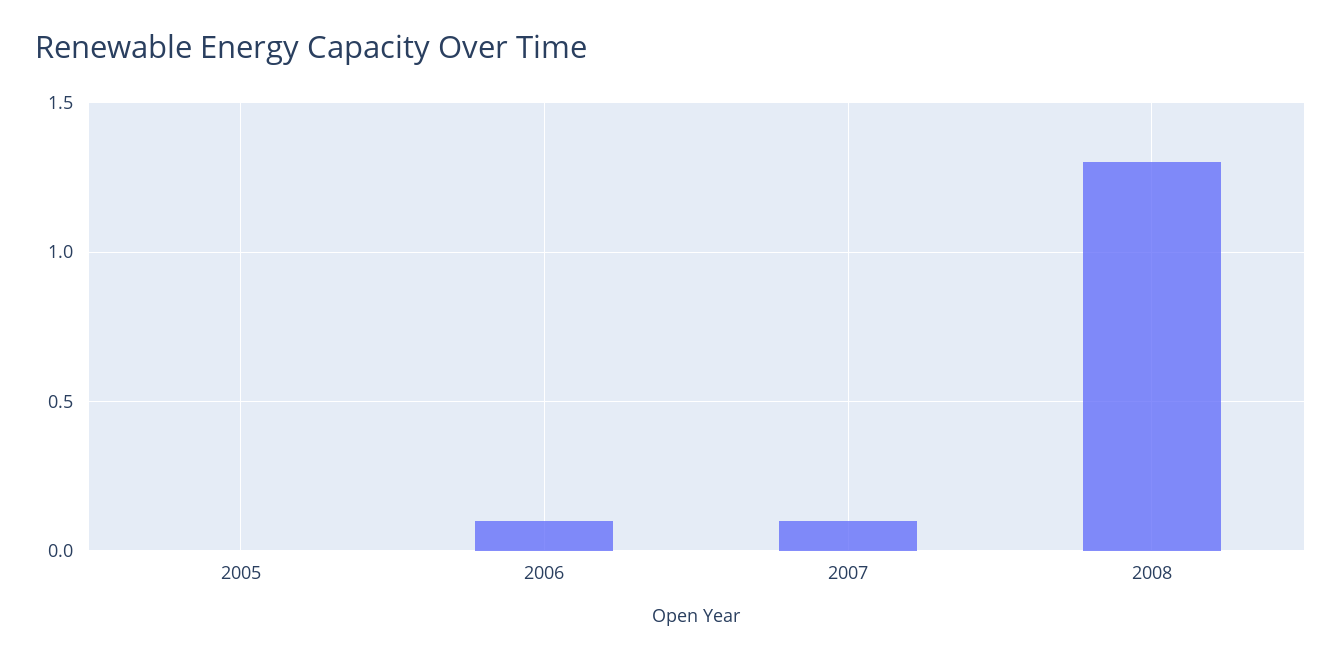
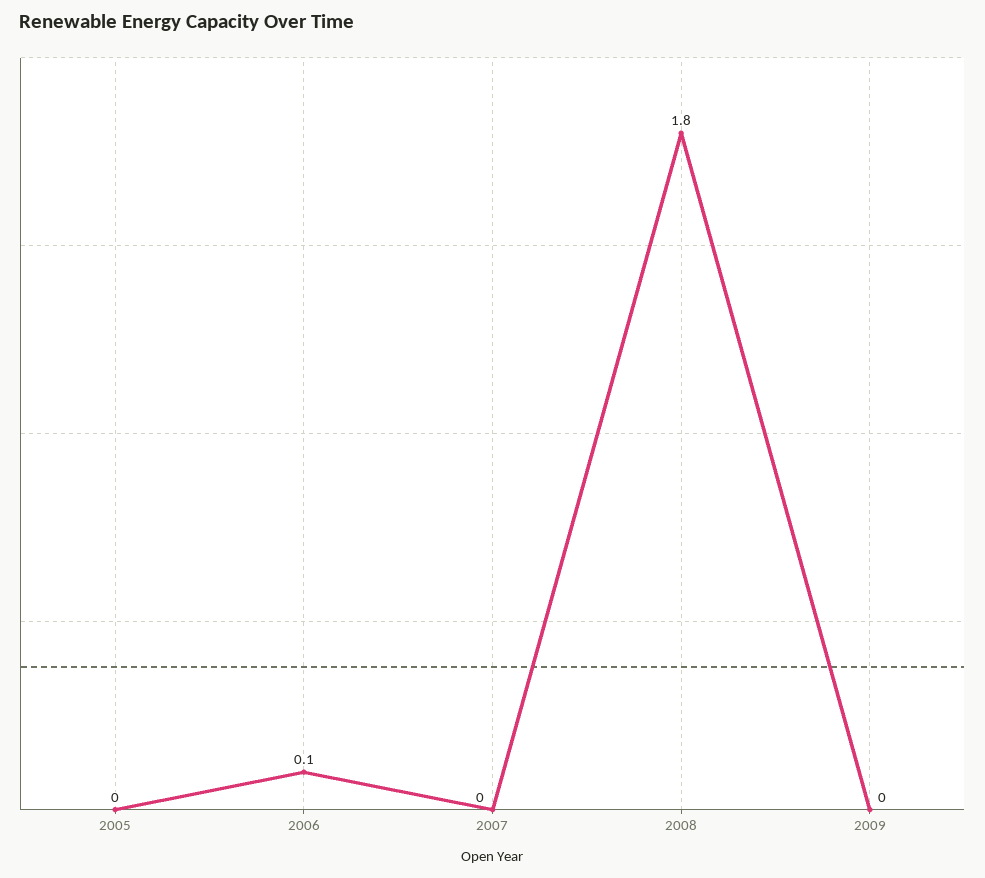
2007: 0.1 -> 0
2008: 1.3 -> 1.8
2009: none -> 0

